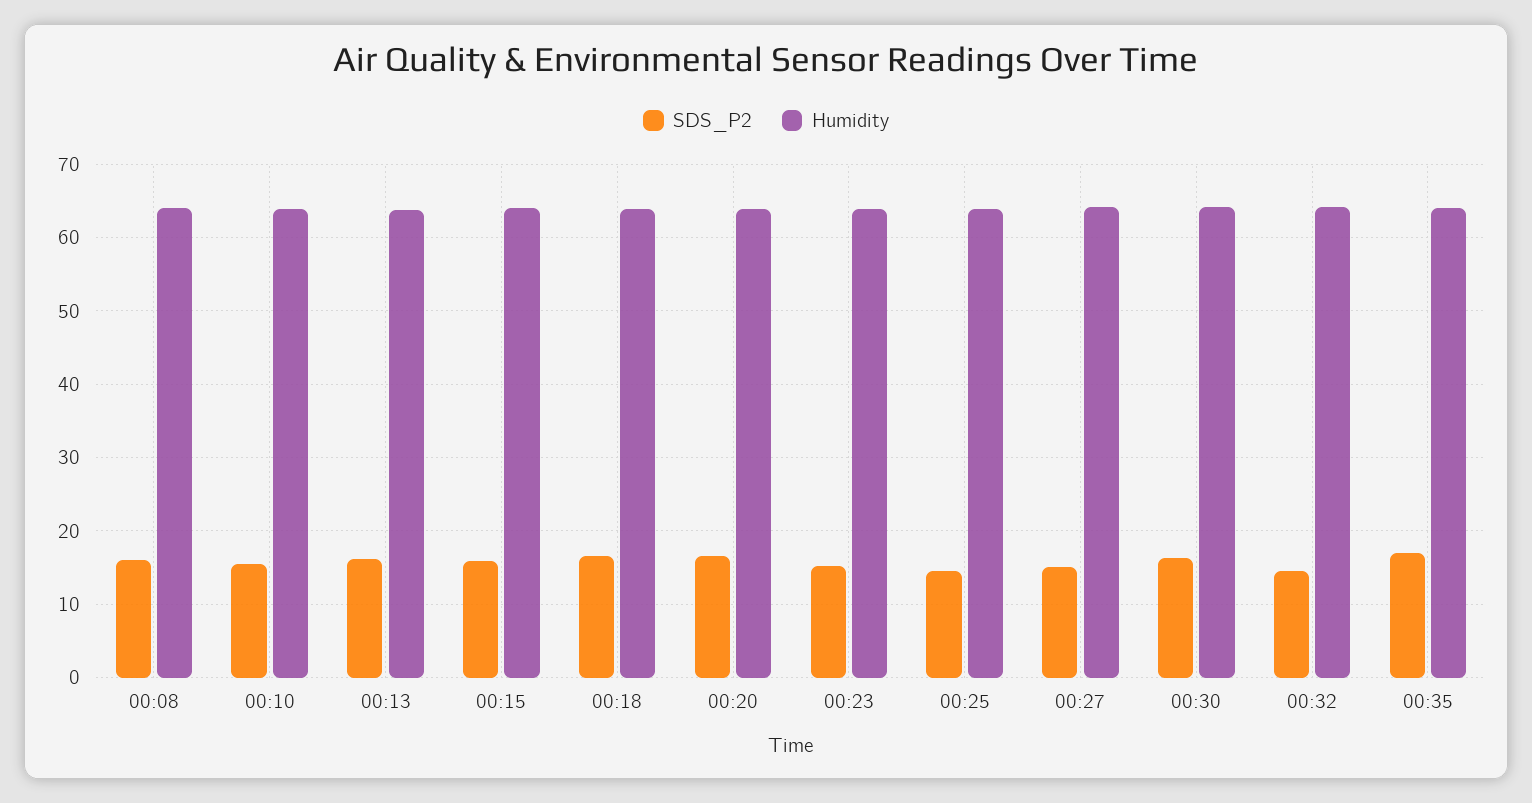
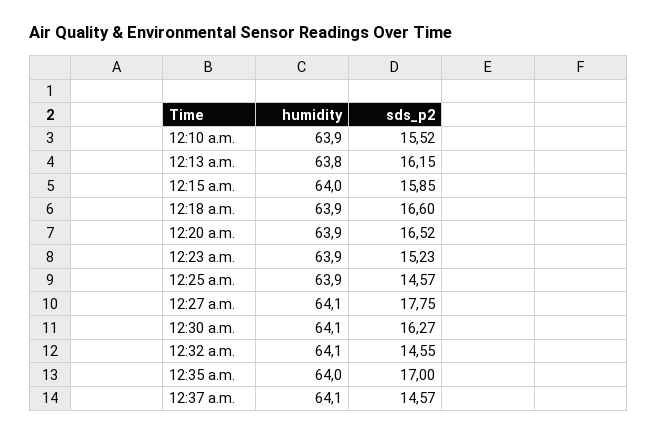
SDS_P2, 00:08: 16 -> none
Humidity, 00:08: 64 -> none
SDS_P2, 00:27: 15 -> 17.75
Humidity, 12:37 a.m.: none -> 64.1
SDS_P2, 12:37 a.m.: none -> 14.57

